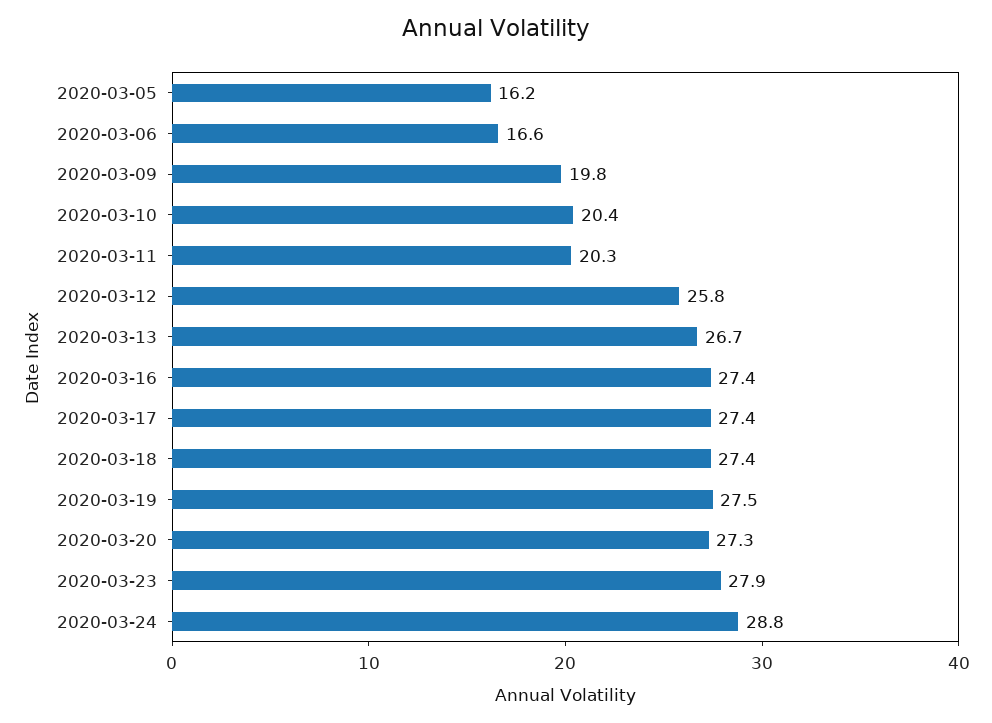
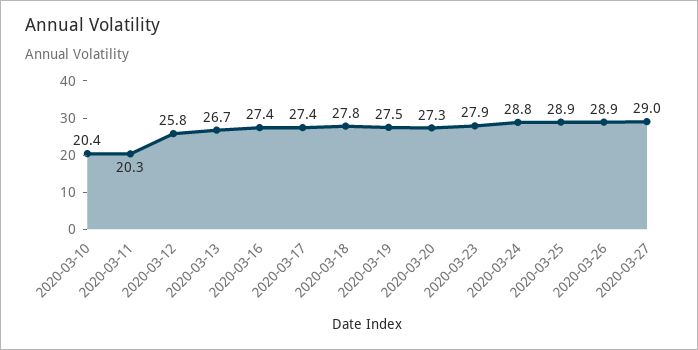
2020-03-05: 16.2 -> none
2020-03-06: 16.6 -> none
2020-03-09: 19.8 -> none
2020-03-18: 27.4 -> 27.8
2020-03-25: none -> 28.9
2020-03-26: none -> 28.9
2020-03-27: none -> 29

